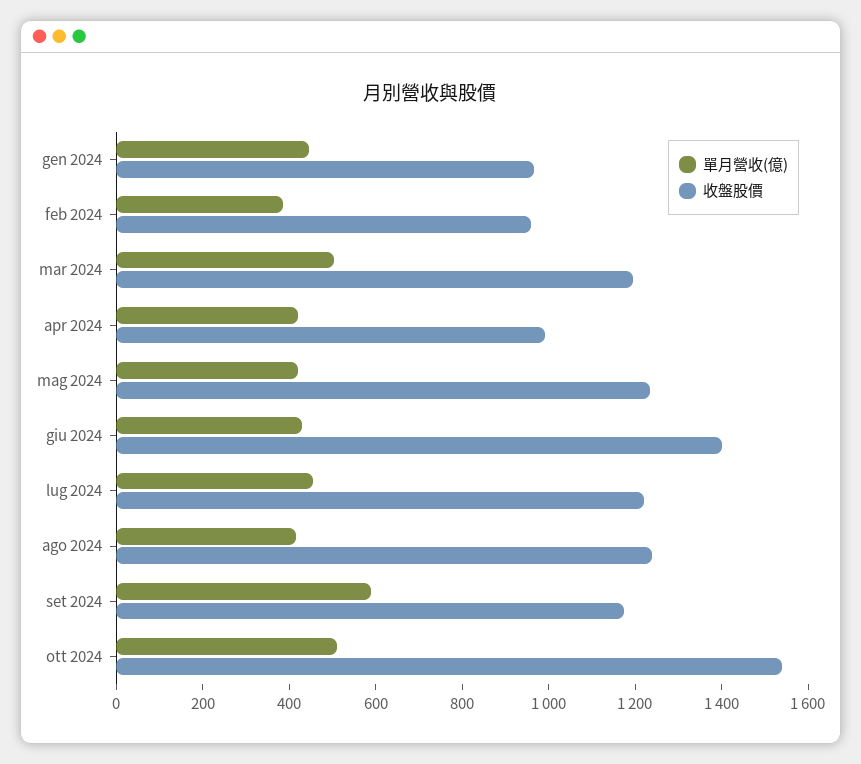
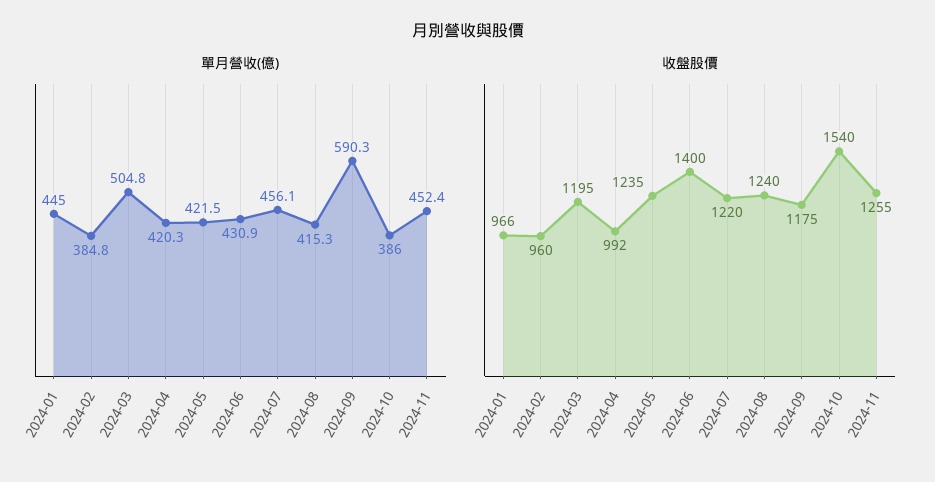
單月營收(億), ott 2024: 500 -> 386
單月營收(億), 2024-11: none -> 452.4
收盤股價, 2024-11: none -> 1255

